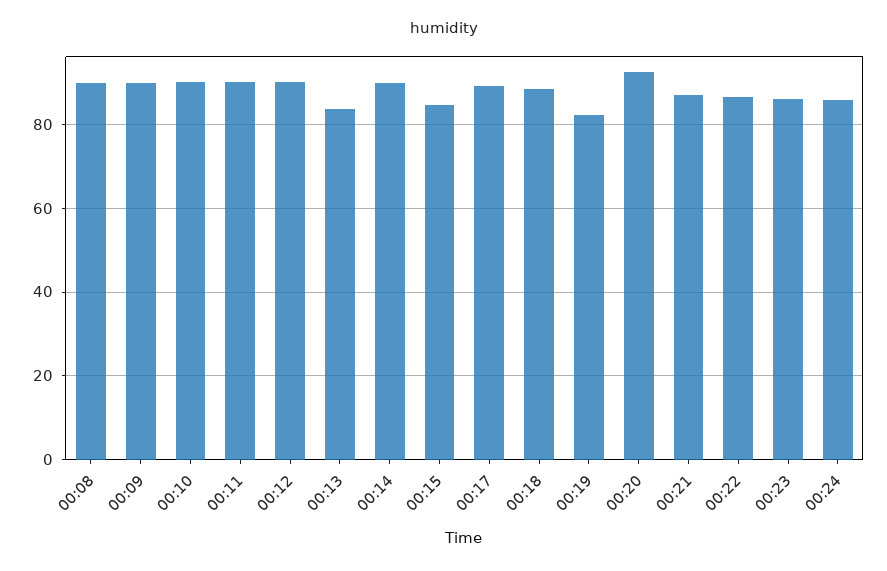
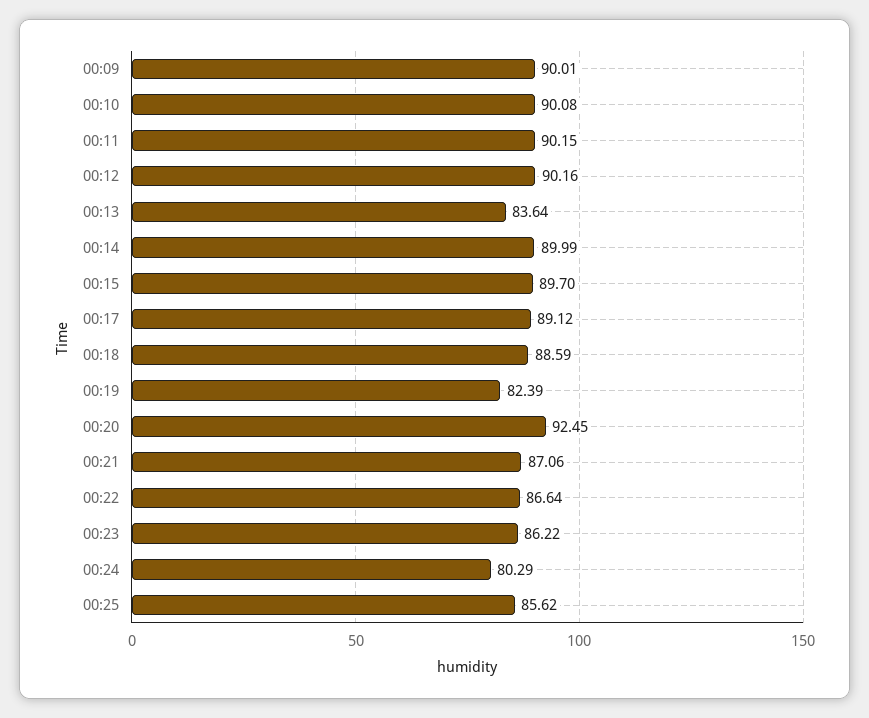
00:08: 90 -> none
00:15: 84 -> 89.7
00:24: 86 -> 80.29
00:25: none -> 85.62

